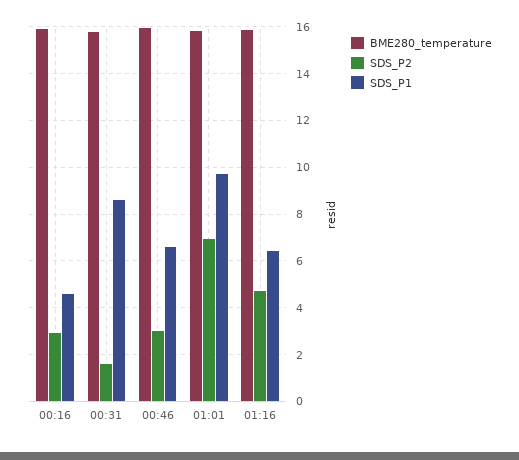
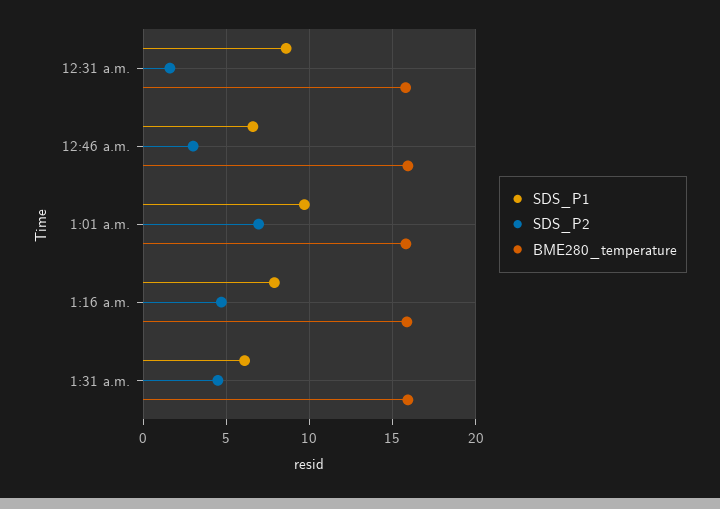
BME280_temperature, 00:16: 16 -> none
SDS_P2, 00:16: 3 -> none
SDS_P1, 00:16: 4.5 -> none
SDS_P1, 01:16: 6.5 -> 8
SDS_P1, 1:31 a.m.: none -> 6
SDS_P2, 1:31 a.m.: none -> 4.5
BME280_temperature, 1:31 a.m.: none -> 16

